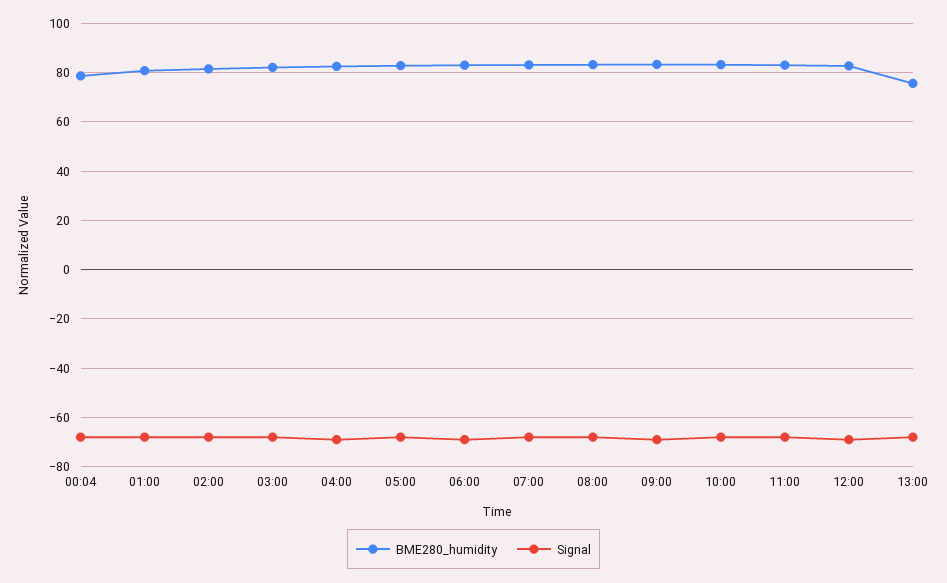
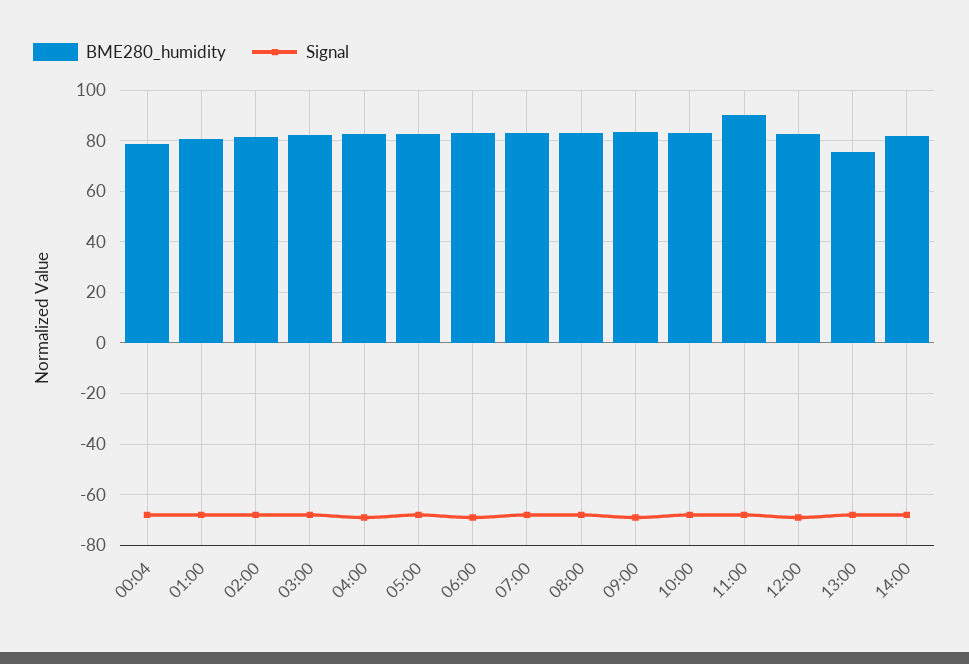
BME280_humidity, 11:00: 82.5 -> 90
BME280_humidity, 14:00: none -> 82.5
Signal, 14:00: none -> -67.5

